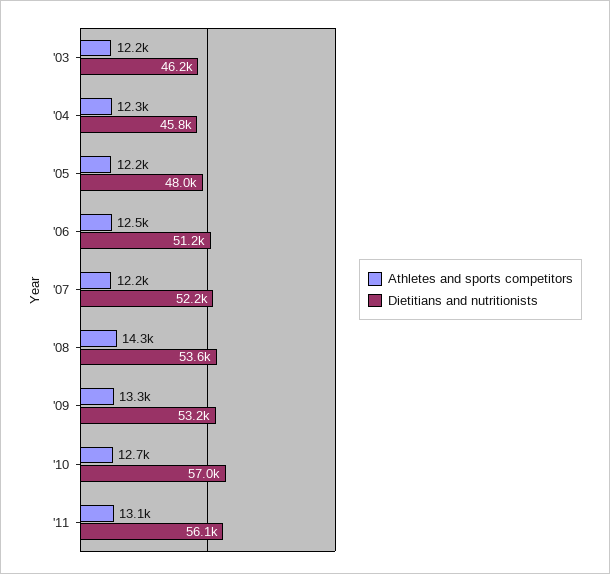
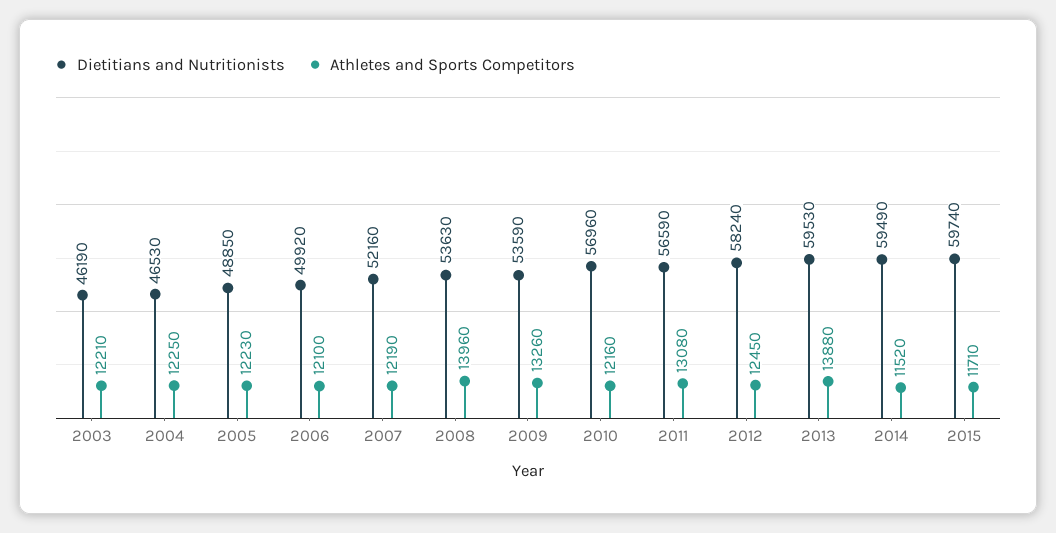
Dietitians and nutritionists, '04: 45800 -> 46530
Dietitians and nutritionists, '05: 48000 -> 48850
Athletes and sports competitors, '06: 12500 -> 12100
Dietitians and nutritionists, '06: 51200 -> 49920
Athletes and sports competitors, '08: 14300 -> 13960
Dietitians and nutritionists, '09: 53200 -> 53590
Athletes and sports competitors, '10: 12700 -> 12160
Dietitians and nutritionists, '11: 56100 -> 56590
Dietitians and nutritionists, 2012: none -> 58240
Athletes and sports competitors, 2012: none -> 12450
Dietitians and nutritionists, 2013: none -> 59530
Athletes and sports competitors, 2013: none -> 13880
Dietitians and nutritionists, 2014: none -> 59490
Athletes and sports competitors, 2014: none -> 11520
Dietitians and nutritionists, 2015: none -> 59740
Athletes and sports competitors, 2015: none -> 11710

